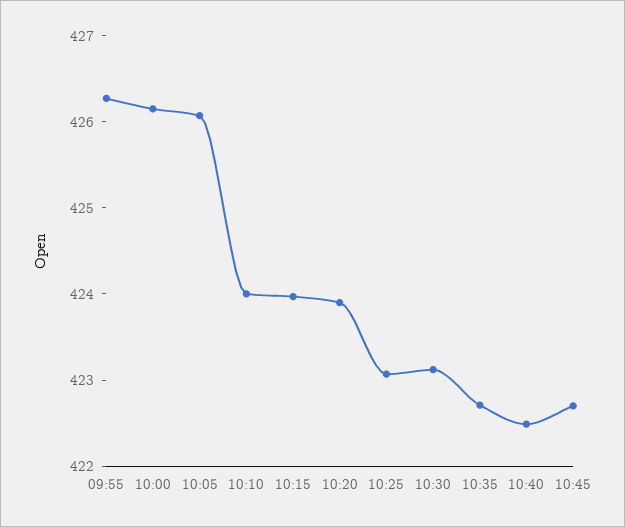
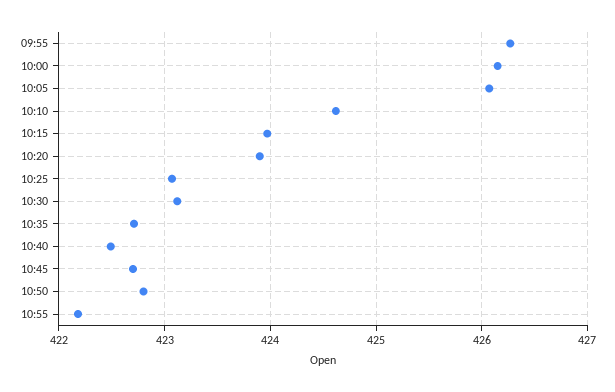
10:10: 424 -> 424.6
10:50: none -> 422.8
10:55: none -> 422.2

